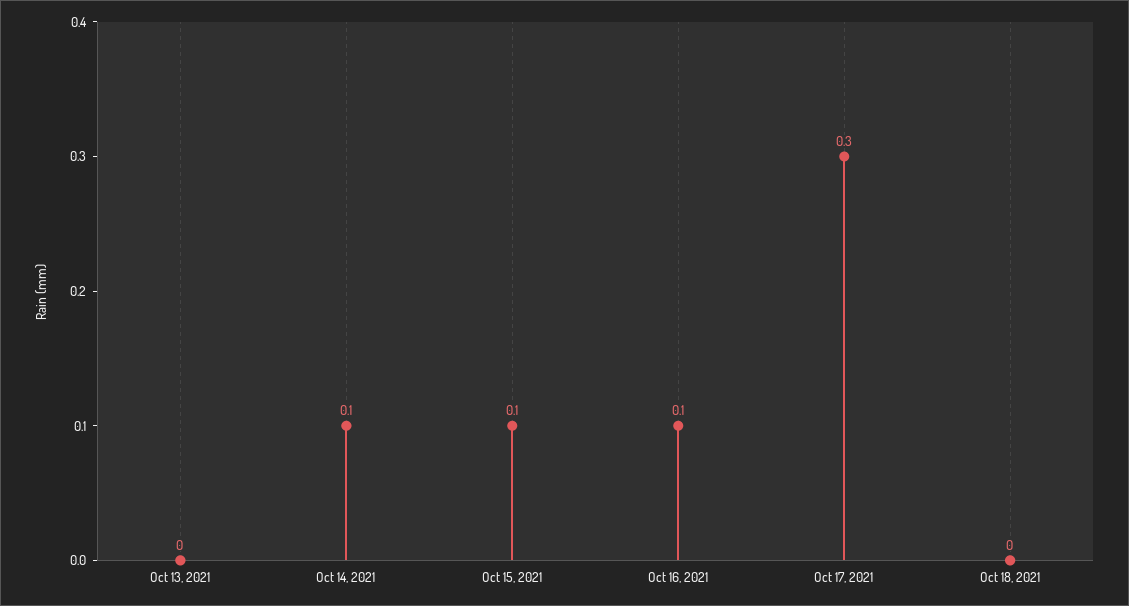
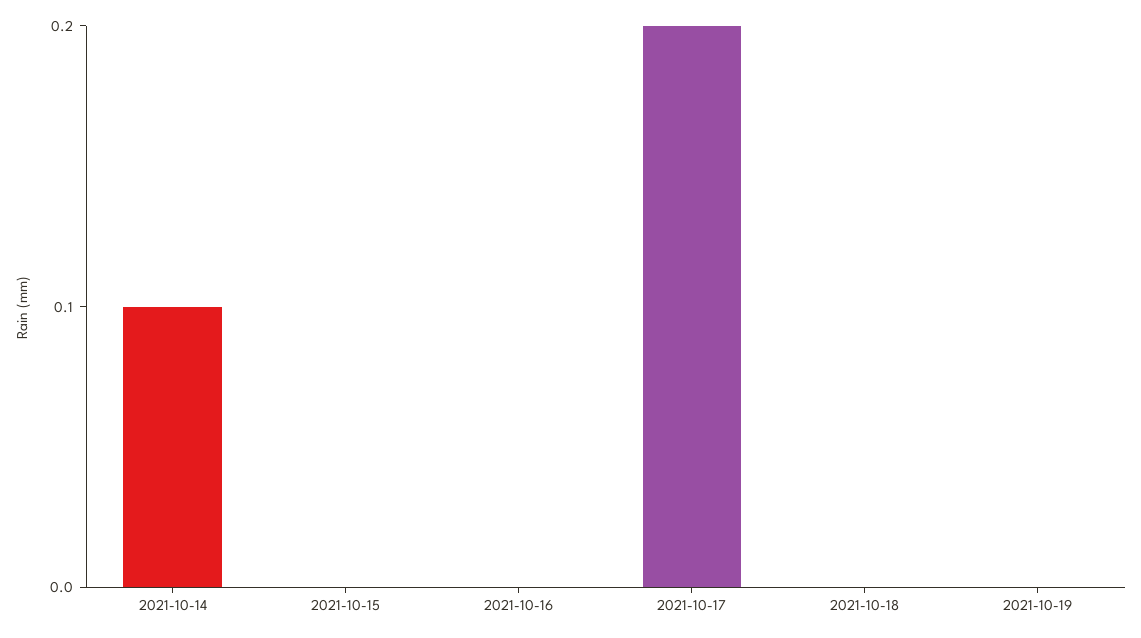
Oct 13, 2021: 0 -> none
Oct 15, 2021: 0.1 -> 0
Oct 16, 2021: 0.1 -> 0
Oct 17, 2021: 0.3 -> 0.2
2021-10-19: none -> 0

